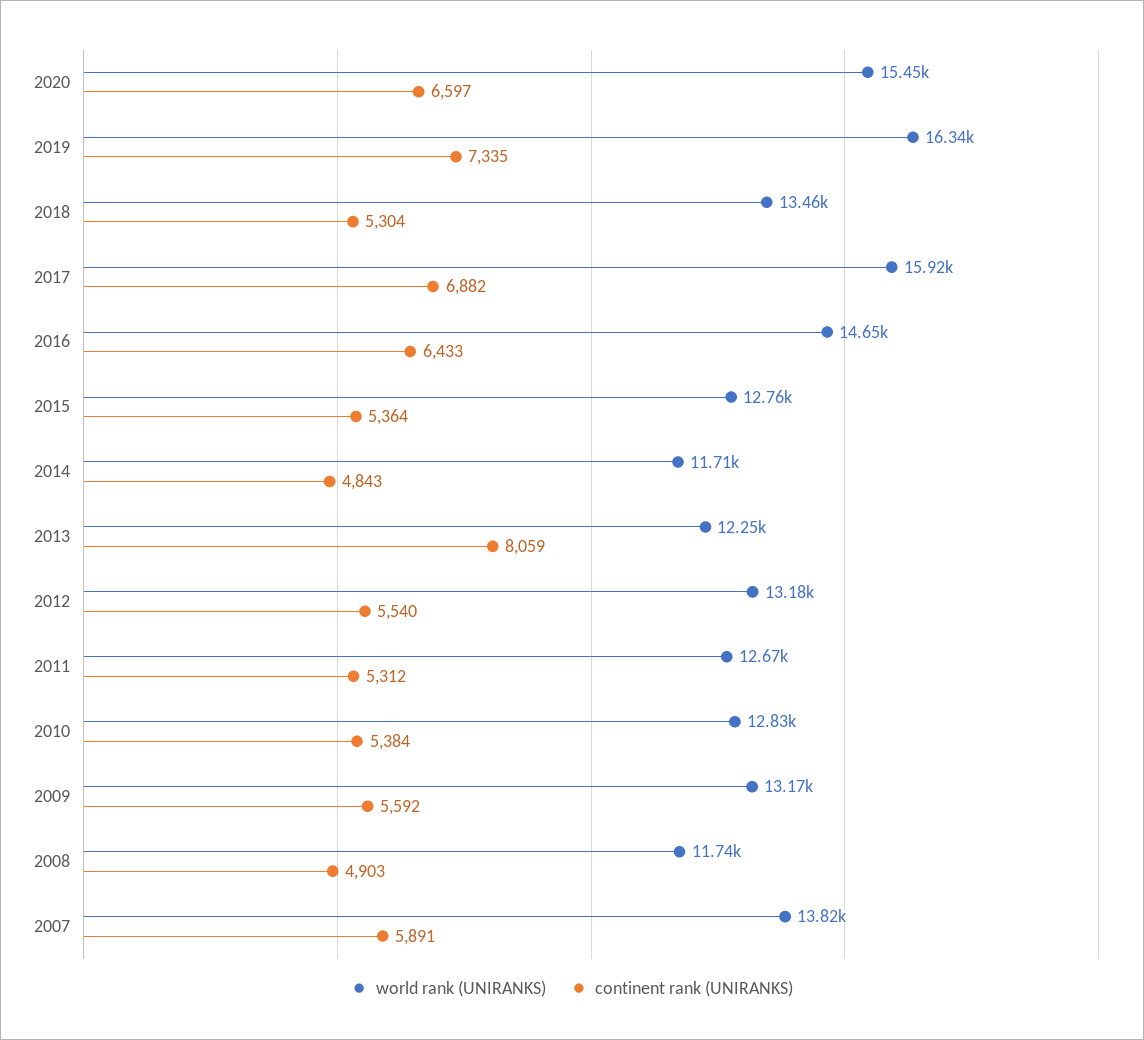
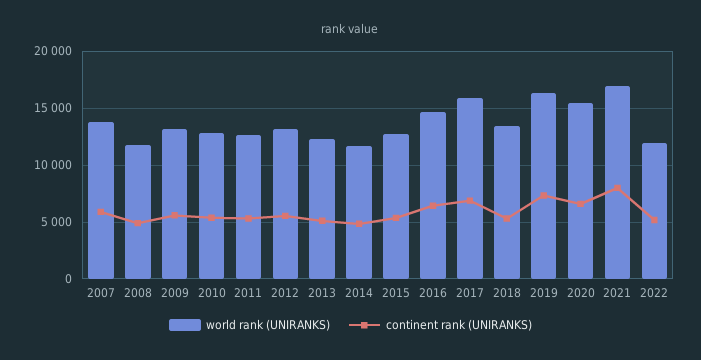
continent rank (UNIRANKS), 2013: 8059 -> 5000
world rank (UNIRANKS), 2021: none -> 17000
continent rank (UNIRANKS), 2021: none -> 8000
world rank (UNIRANKS), 2022: none -> 12000
continent rank (UNIRANKS), 2022: none -> 5000

